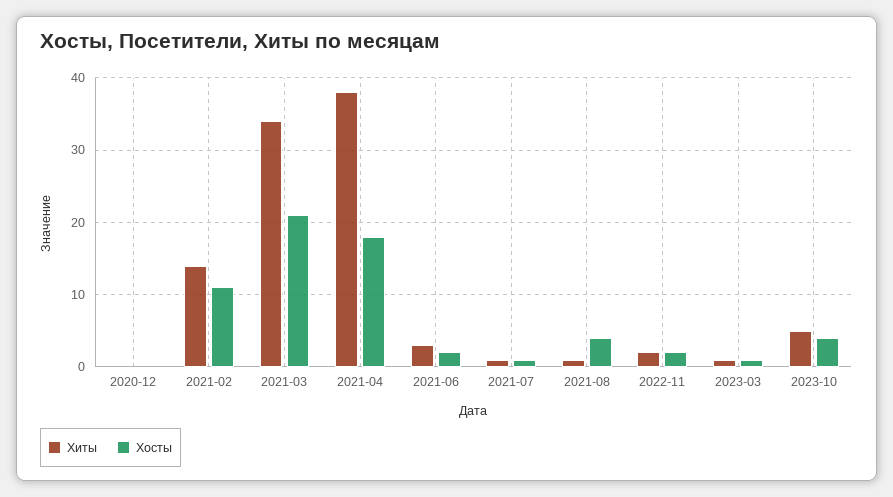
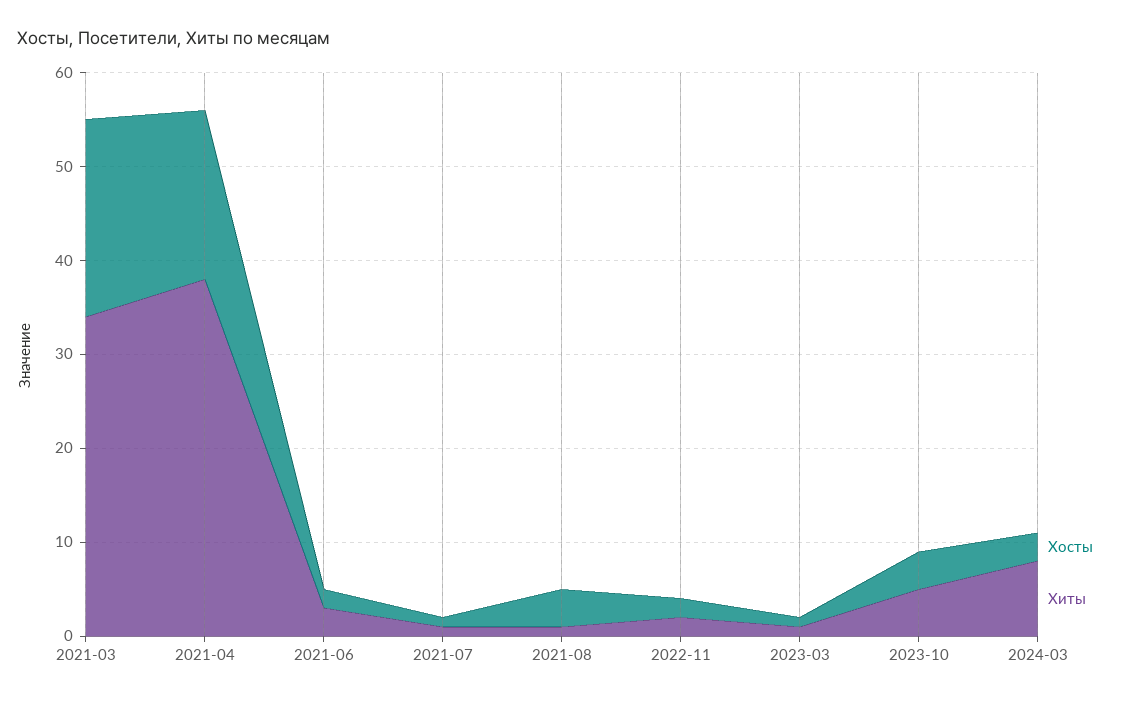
Хиты, 2020-12: 0 -> none
Хосты, 2020-12: 0 -> none
Хиты, 2021-02: 14 -> none
Хосты, 2021-02: 11 -> none
Хосты, 2024-03: none -> 3
Хиты, 2024-03: none -> 8

